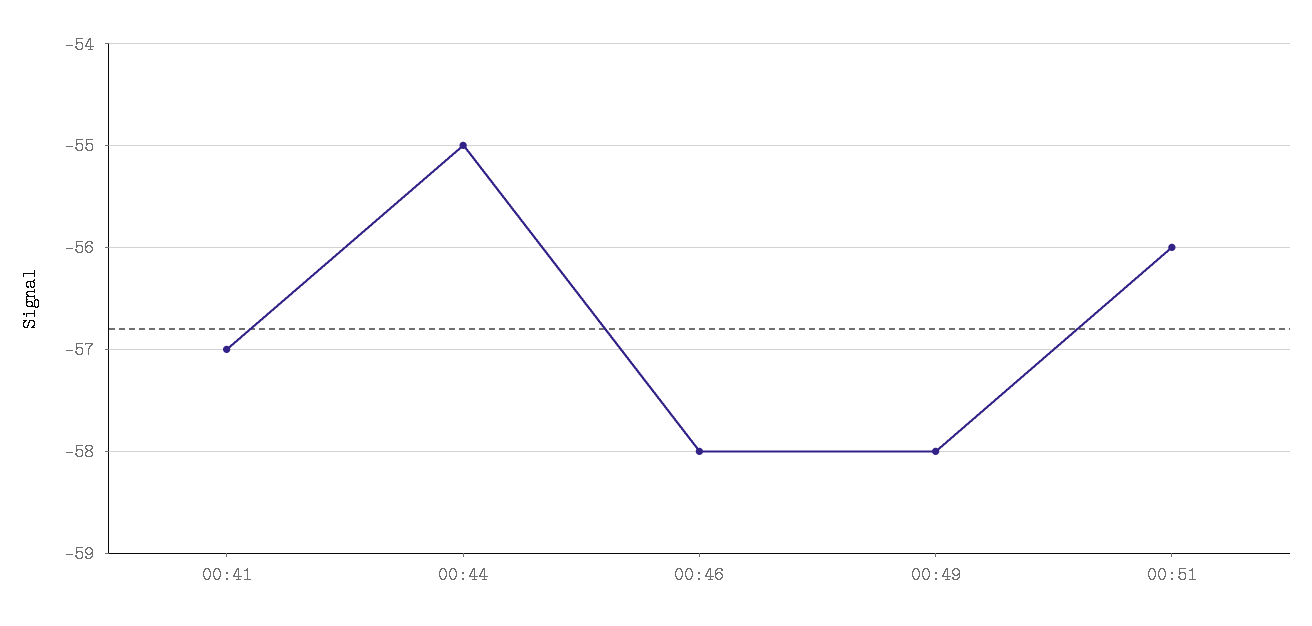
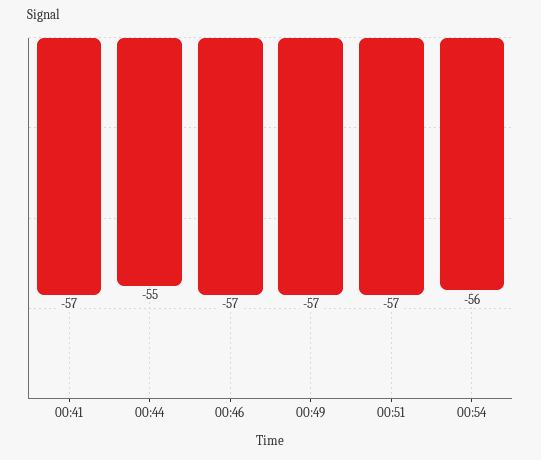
00:46: -58 -> -57
00:49: -58 -> -57
00:51: -56 -> -57
00:54: none -> -56

